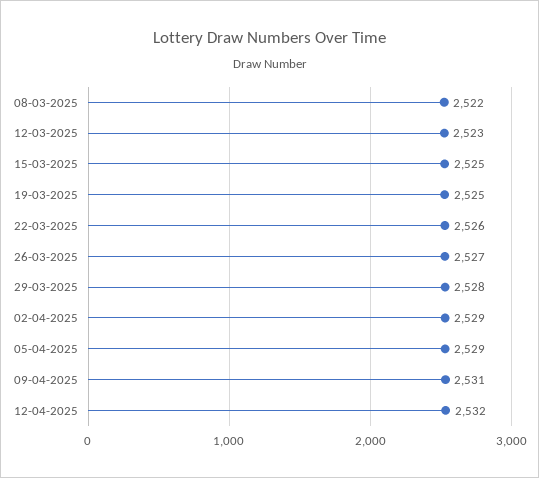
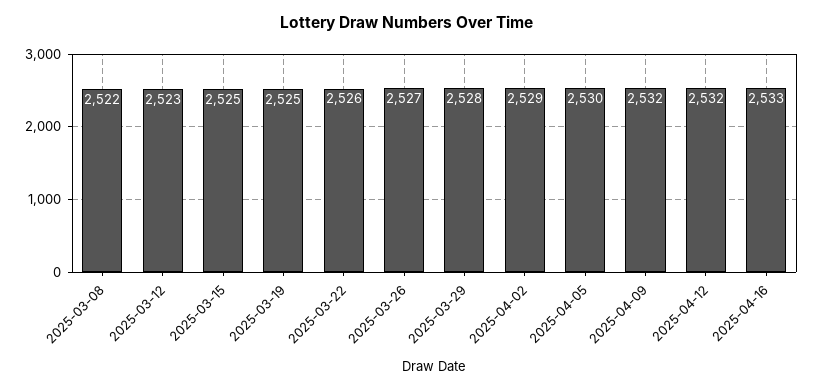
05-04-2025: 2529 -> 2530
09-04-2025: 2531 -> 2532
2025-04-16: none -> 2533

